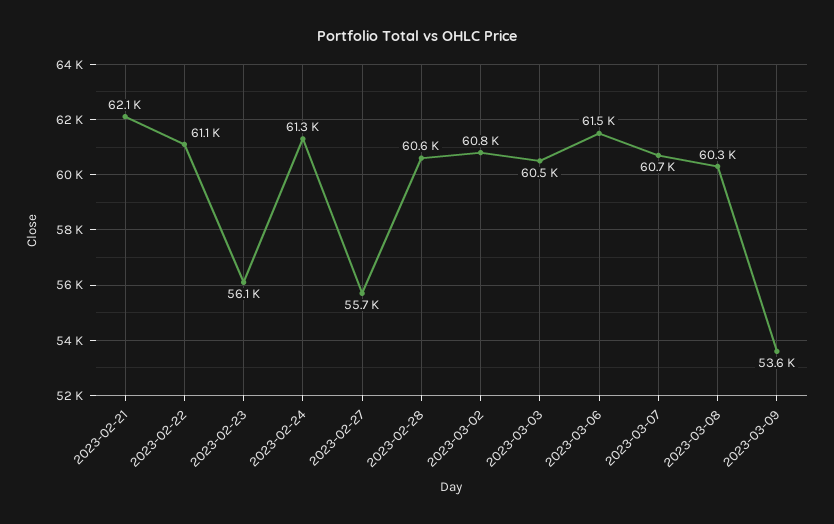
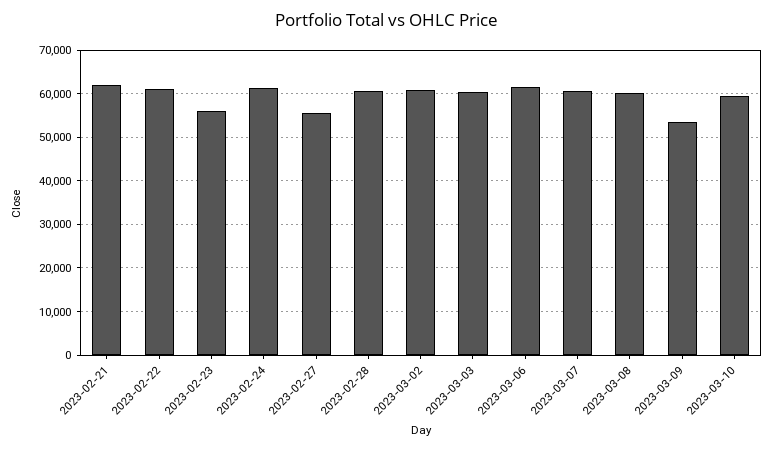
2023-03-10: none -> 60000

